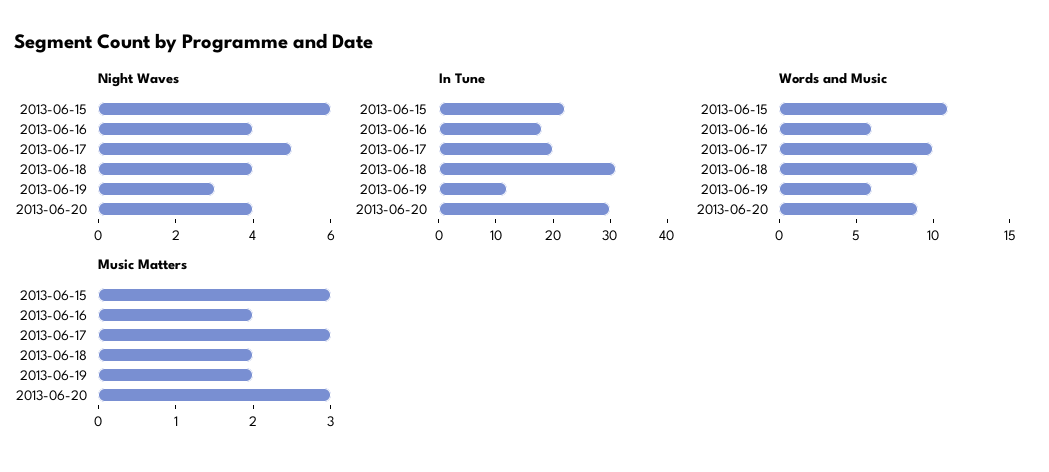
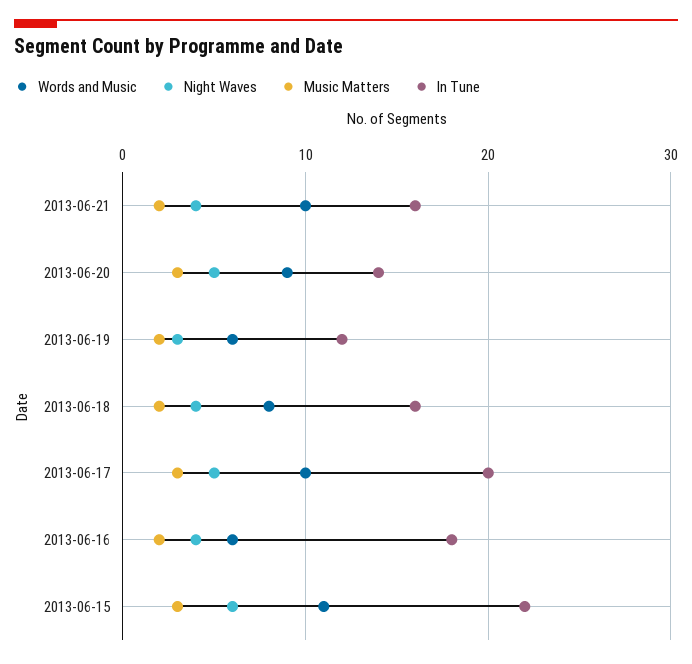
Night Waves, 2013-06-20: 4 -> 5
In Tune, 2013-06-18: 30 -> 16
In Tune, 2013-06-20: 30 -> 14
Words and Music, 2013-06-18: 9 -> 8
Words and Music, 2013-06-21: none -> 10
Night Waves, 2013-06-21: none -> 4
Music Matters, 2013-06-21: none -> 2
In Tune, 2013-06-21: none -> 16

